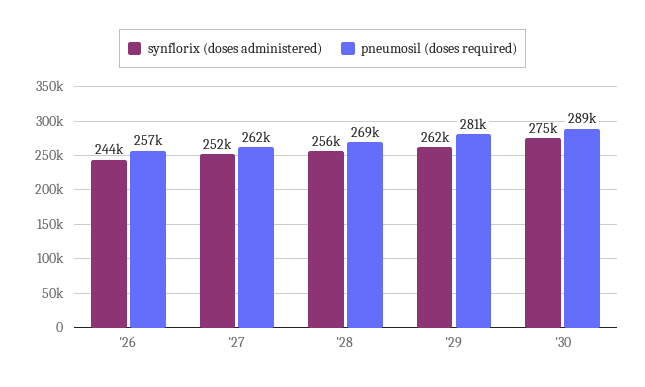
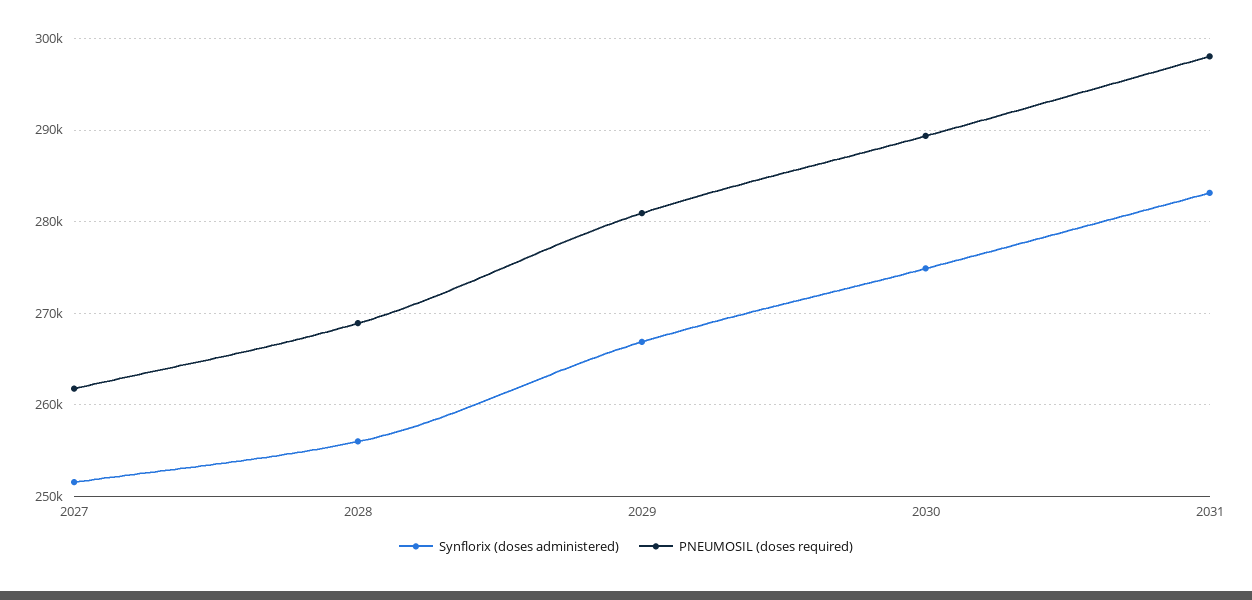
synflorix (doses administered), '26: 244000 -> none
pneumosil (doses required), '26: 257000 -> none
synflorix (doses administered), '29: 262000 -> 267000
synflorix (doses administered), 2031: none -> 283000
pneumosil (doses required), 2031: none -> 298000

